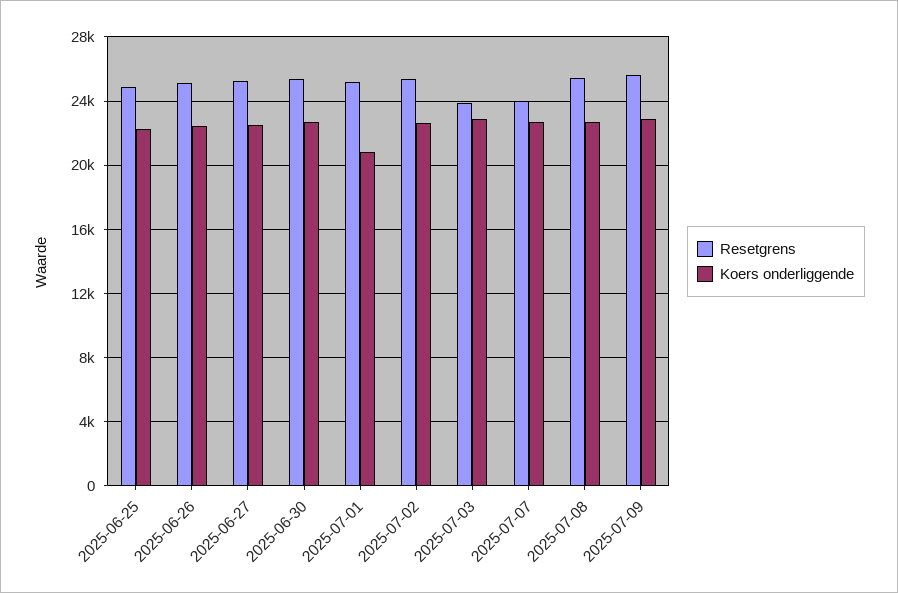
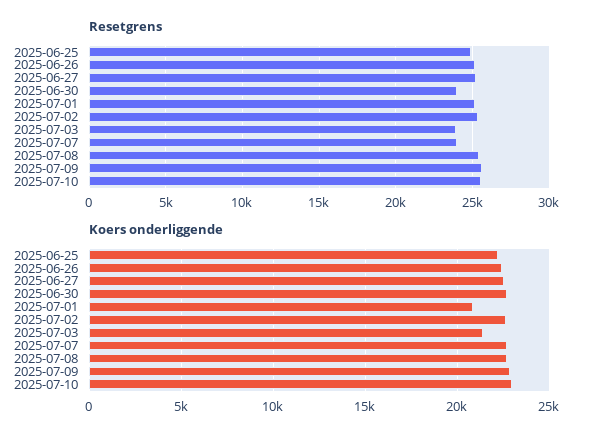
Resetgrens, 2025-06-30: 25500 -> 24000
Koers onderliggende, 2025-07-03: 23000 -> 21500
Resetgrens, 2025-07-10: none -> 25500
Koers onderliggende, 2025-07-10: none -> 23000

